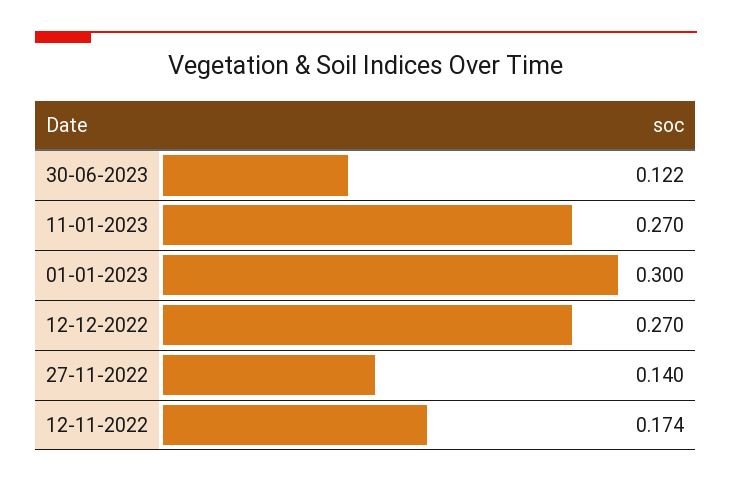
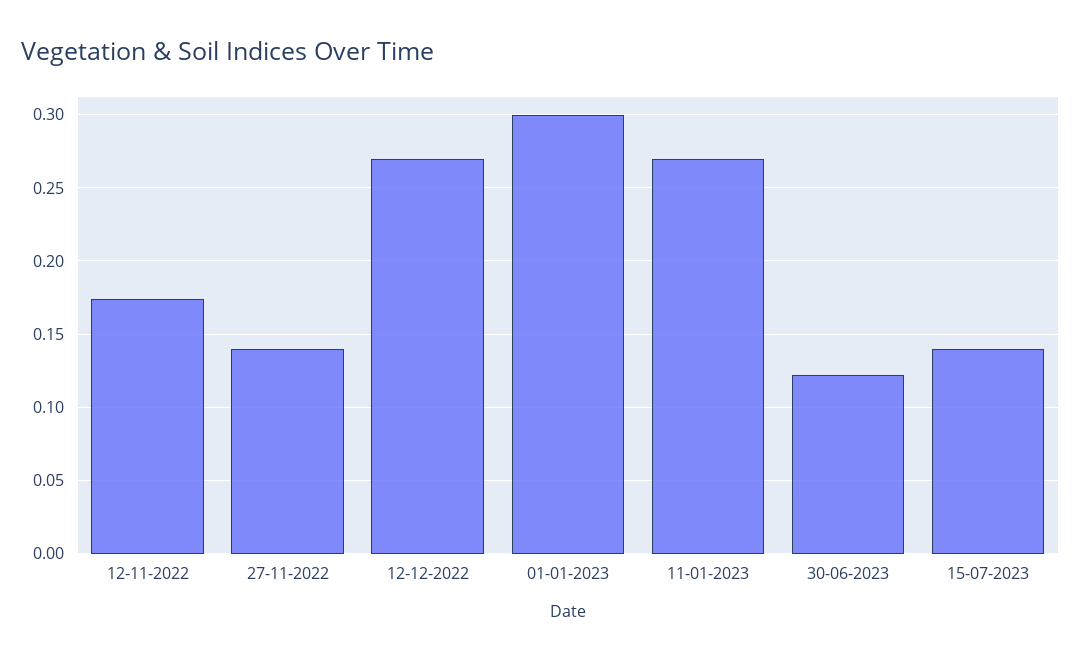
15-07-2023: none -> 0.14

